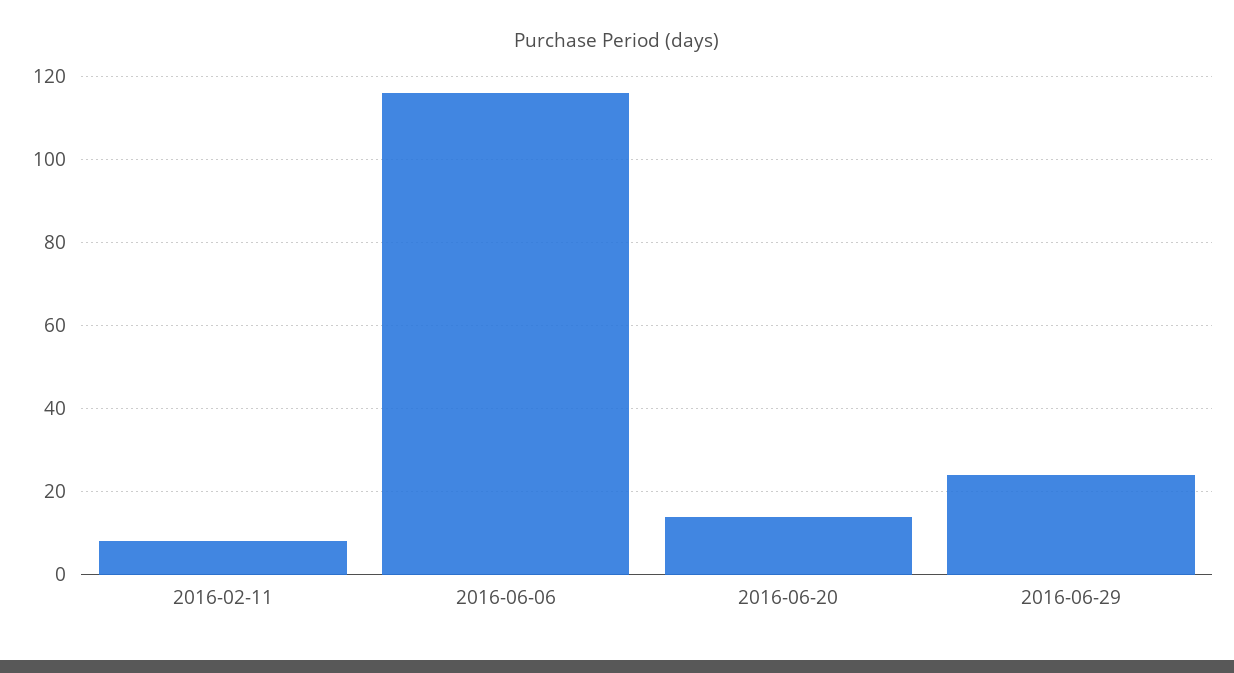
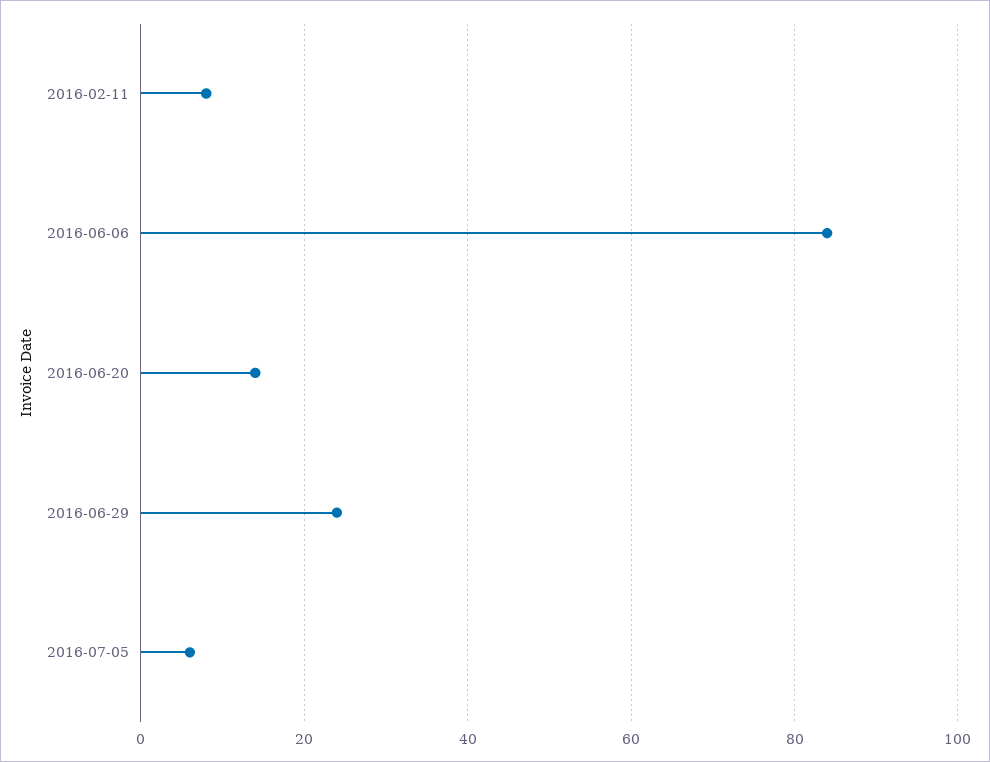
2016-06-06: 115 -> 85
2016-07-05: none -> 5

